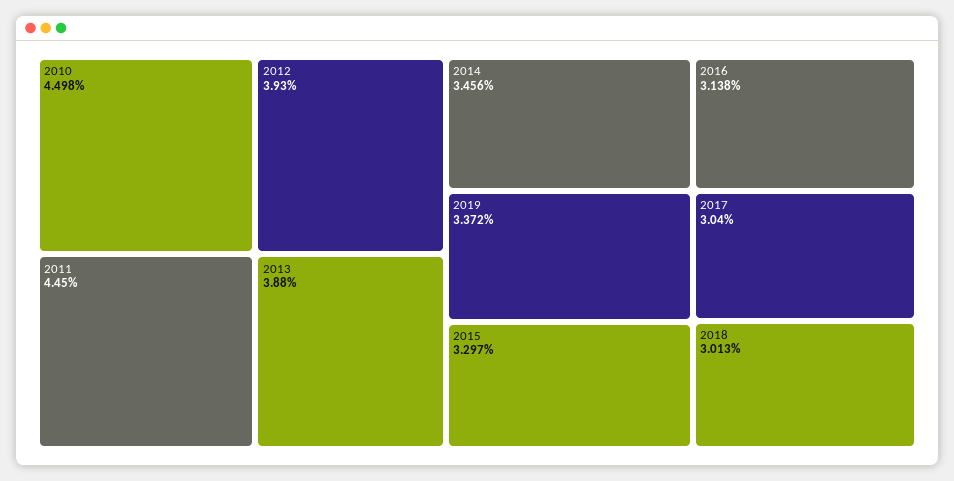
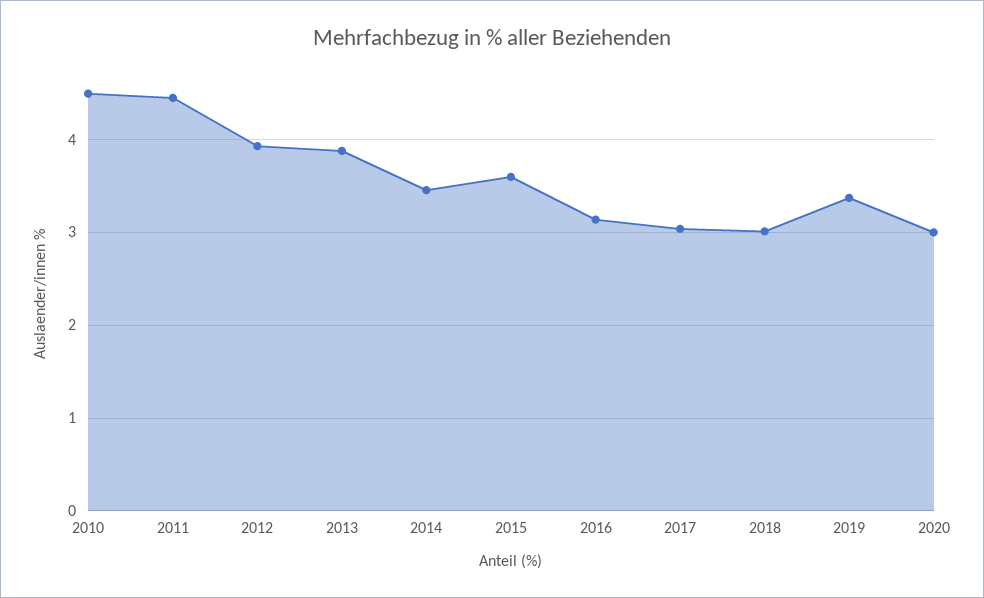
2015: 3.297 -> 3.6
2020: none -> 3

